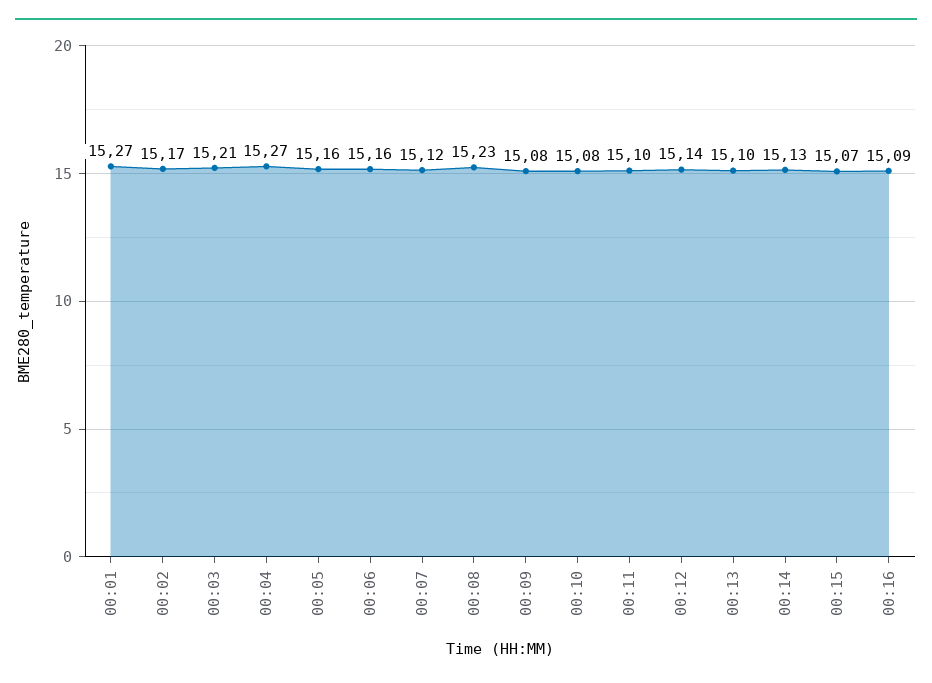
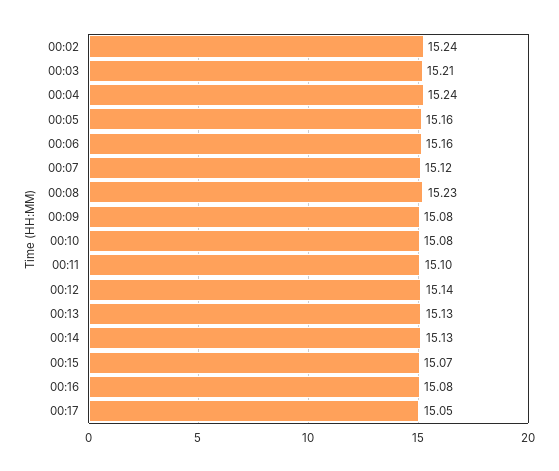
00:01: 15.27 -> none
00:02: 15.17 -> 15.24
00:04: 15.27 -> 15.24
00:13: 15.1 -> 15.13
00:16: 15.09 -> 15.08
00:17: none -> 15.05

